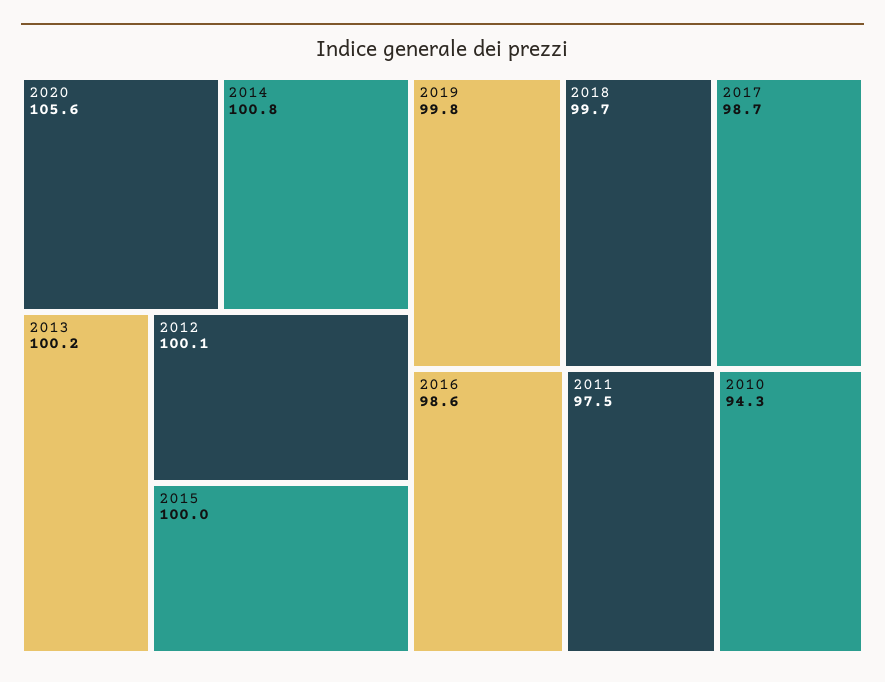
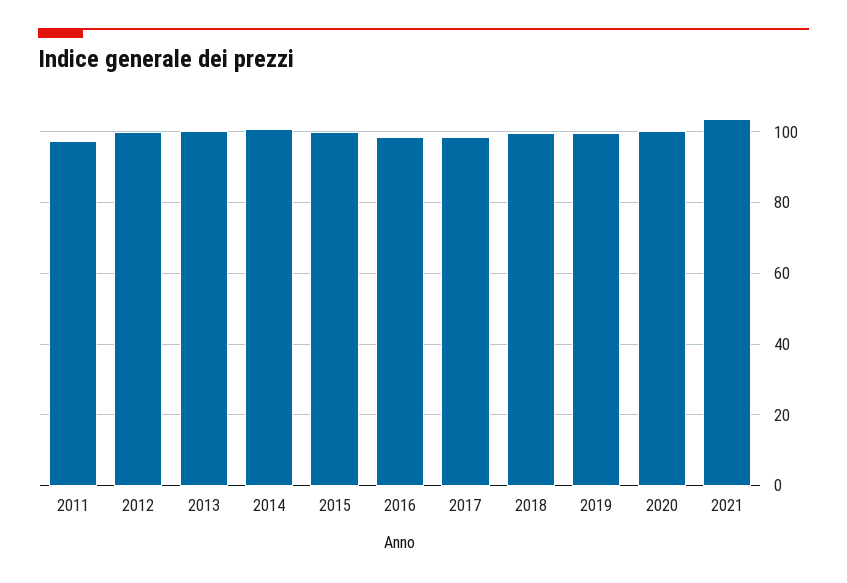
2020: 105.6 -> 100
2010: 94.3 -> none
2021: none -> 104

